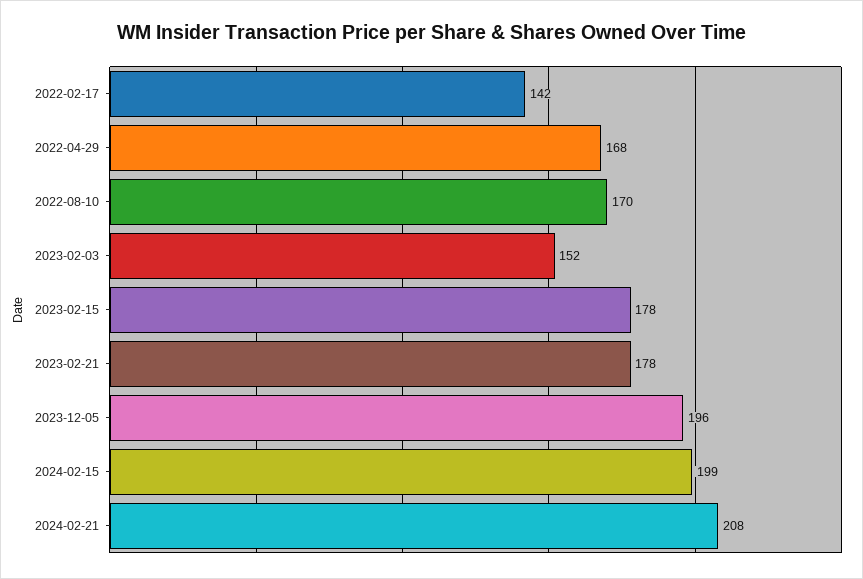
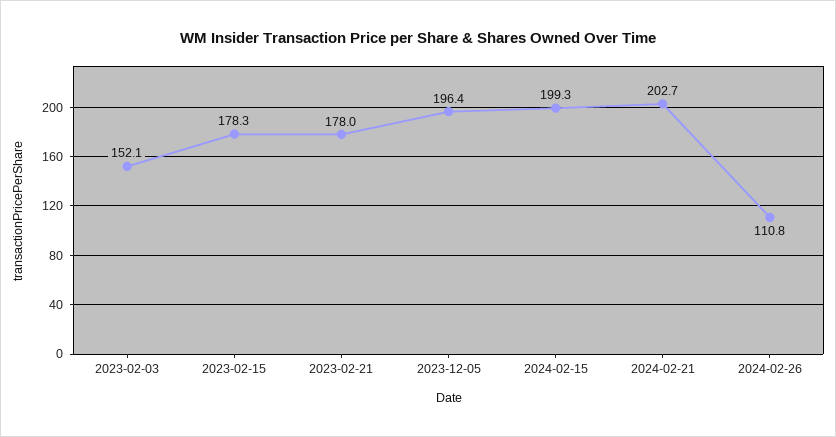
2022-02-17: 142 -> none
2022-04-29: 168 -> none
2022-08-10: 170 -> none
2024-02-21: 208 -> 202.7
2024-02-26: none -> 110.8

